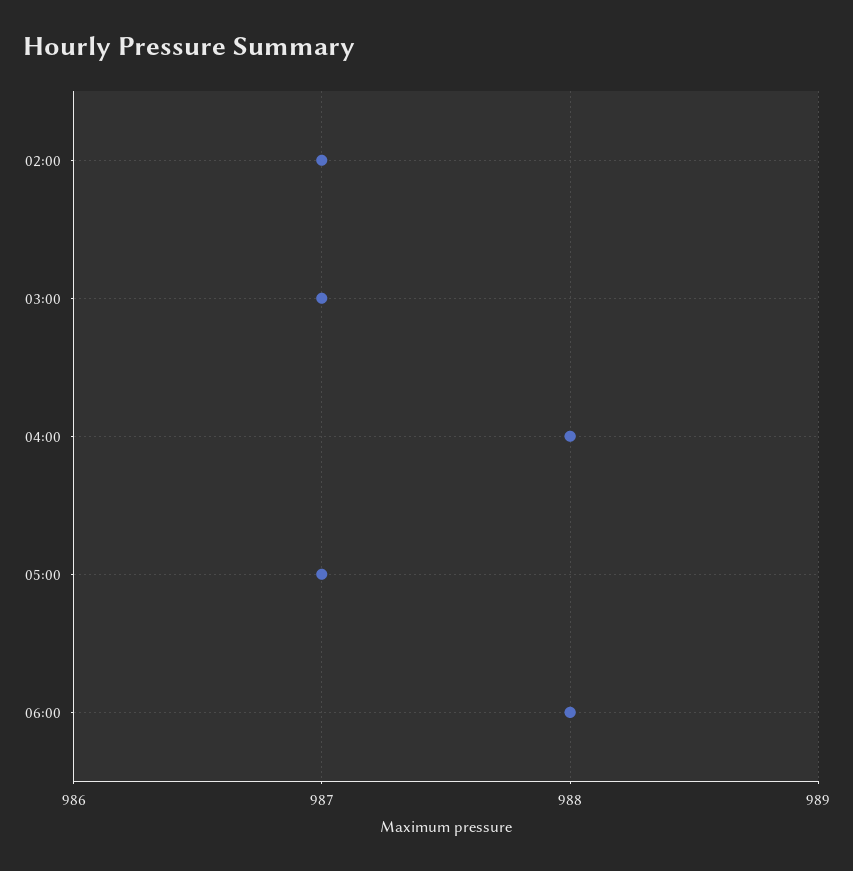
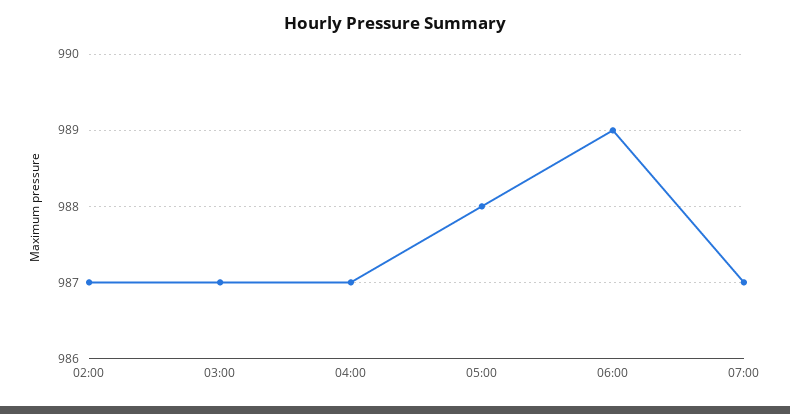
04:00: 988 -> 987
05:00: 987 -> 988
06:00: 988 -> 989
07:00: none -> 987

